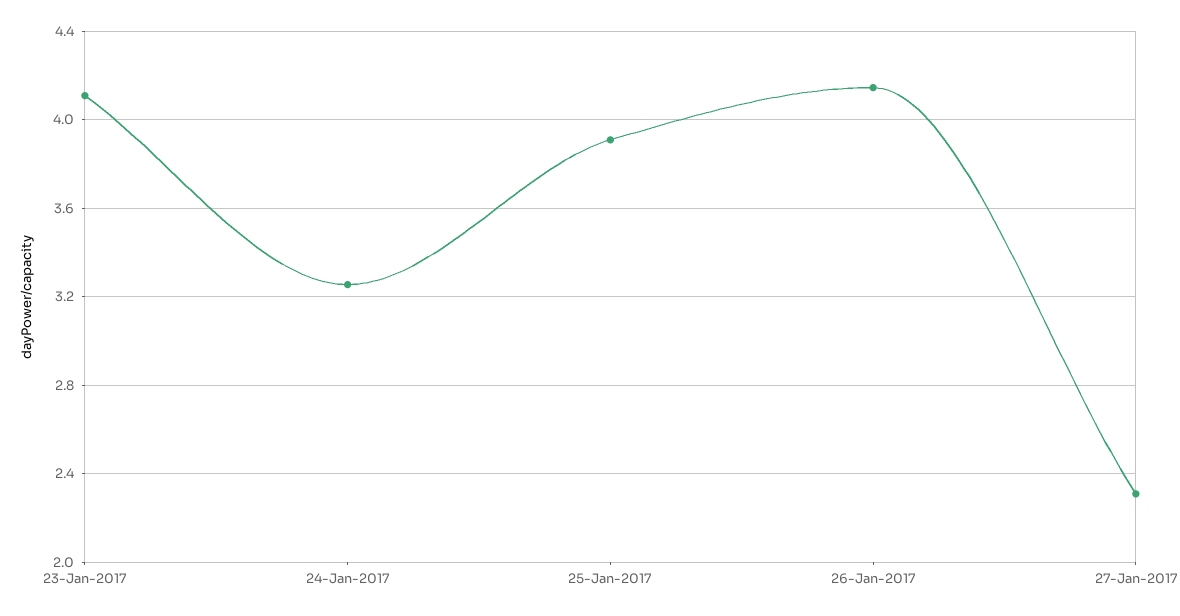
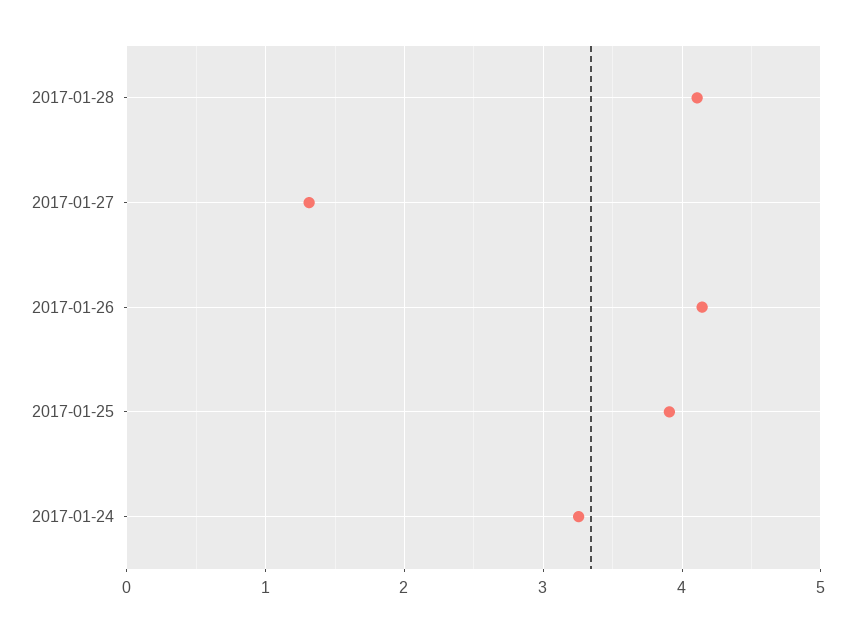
23-Jan-2017: 4.1 -> none
27-Jan-2017: 2.3 -> 1.3
2017-01-28: none -> 4.1

